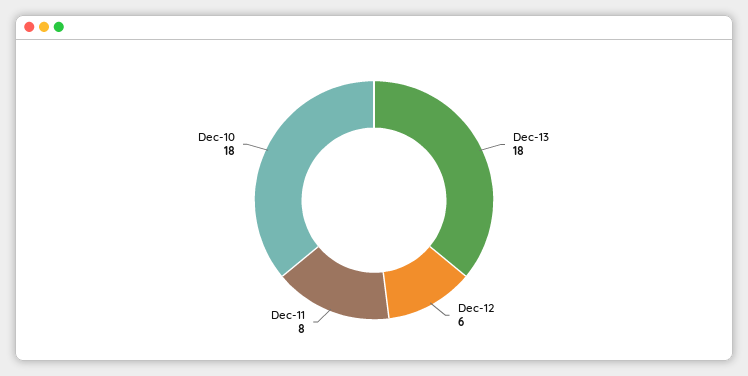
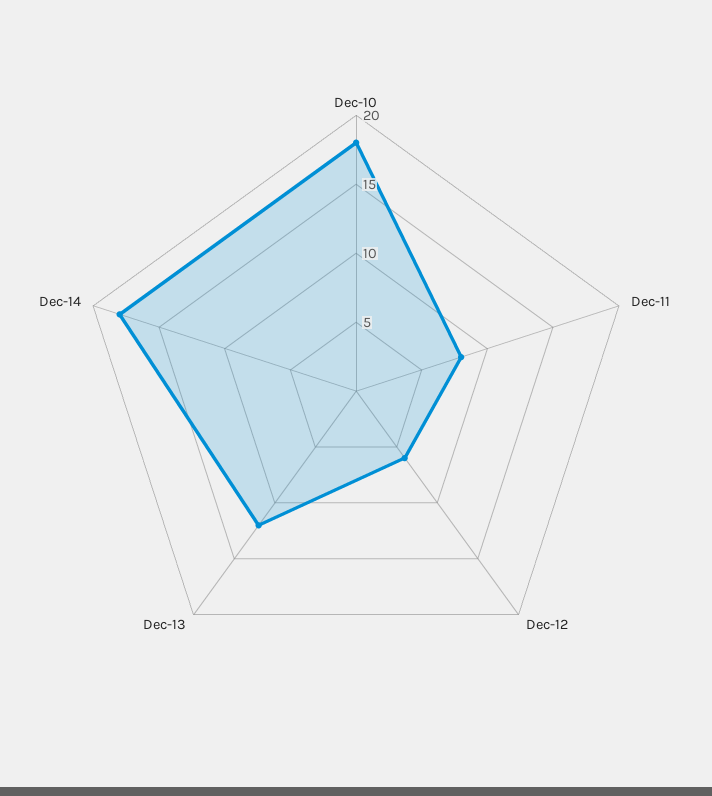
Dec-13: 18 -> 12
Dec-14: none -> 18

